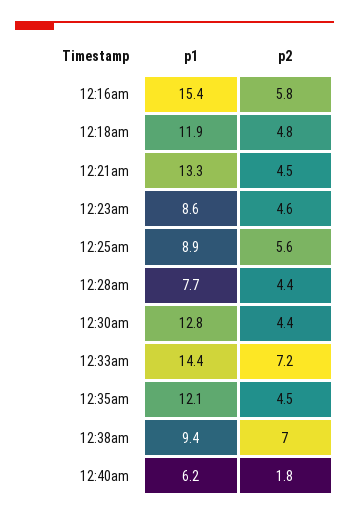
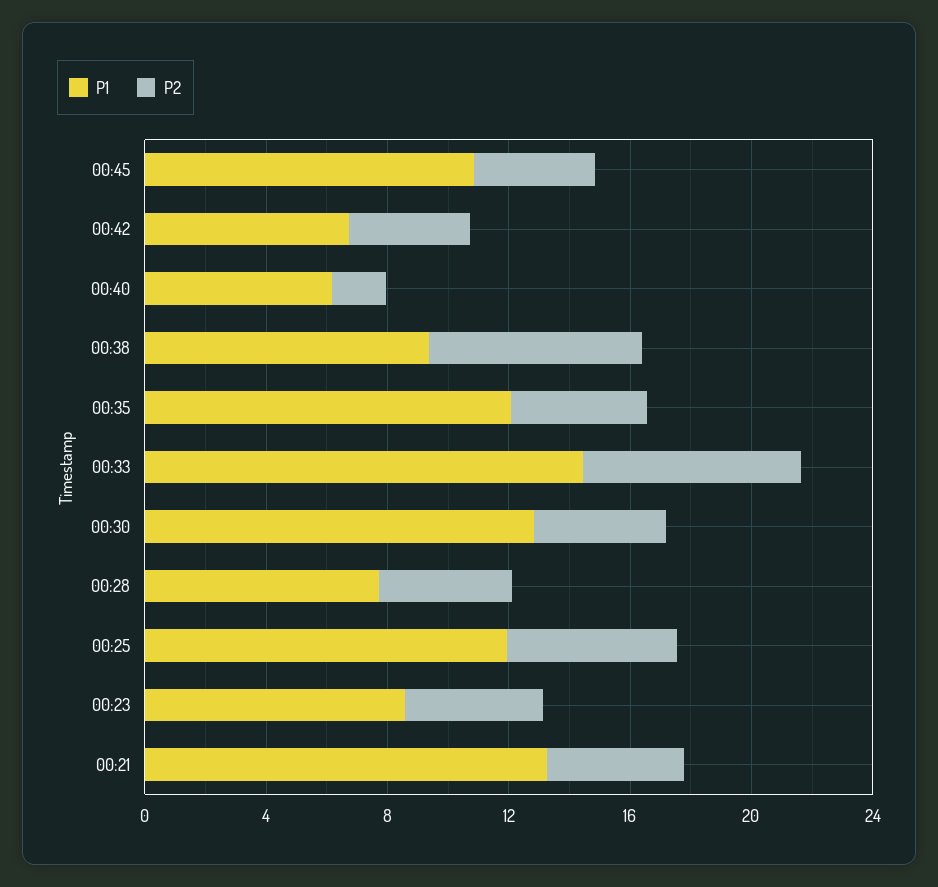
p1, 12:16am: 15.4 -> none
p2, 12:16am: 5.8 -> none
p1, 12:18am: 11.9 -> none
p2, 12:18am: 4.8 -> none
p1, 12:25am: 8.9 -> 12
p1, 00:45: none -> 11
p2, 00:45: none -> 4
p1, 00:42: none -> 7
p2, 00:42: none -> 4

